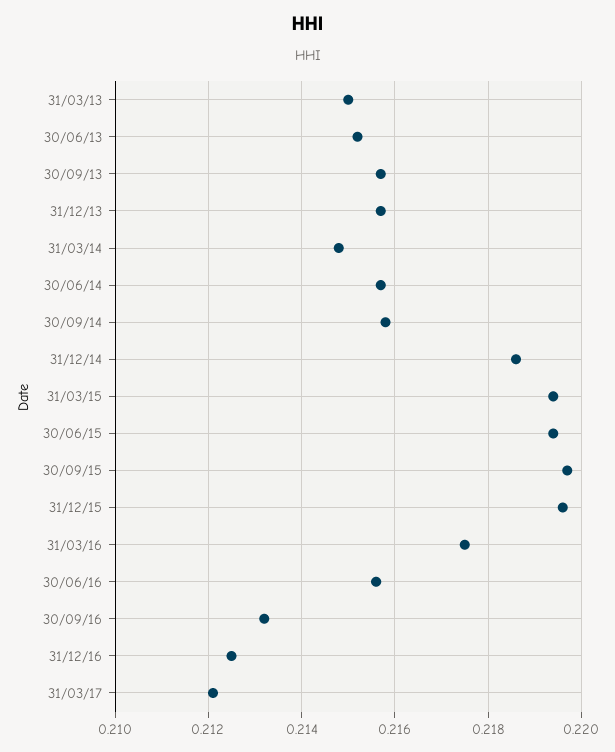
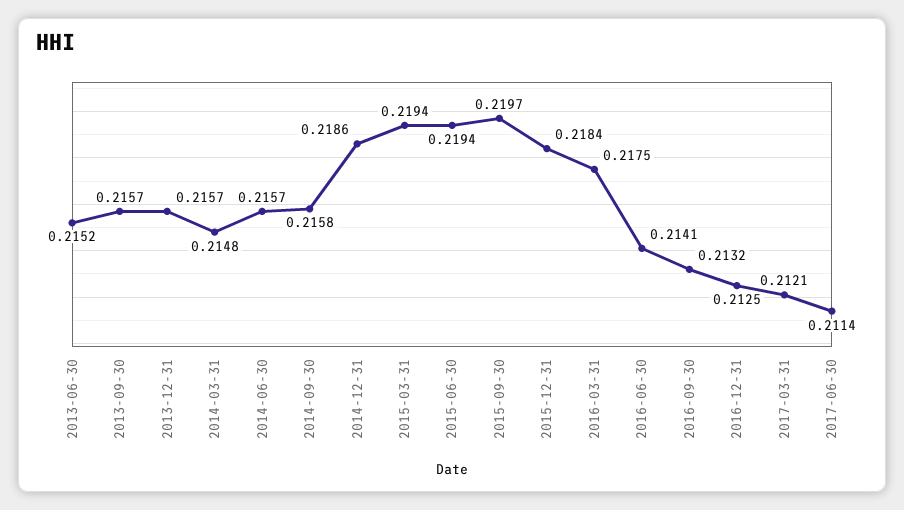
31/03/13: 0.215 -> none
31/12/15: 0.2195 -> 0.2184
30/06/16: 0.2155 -> 0.2141
2017-06-30: none -> 0.2114

